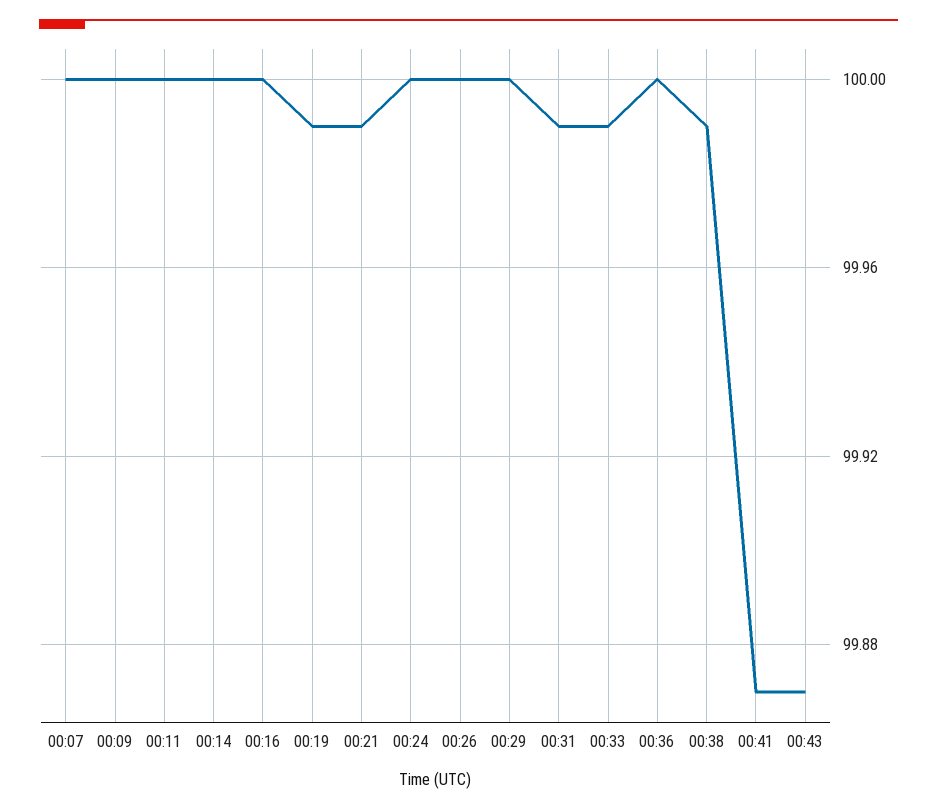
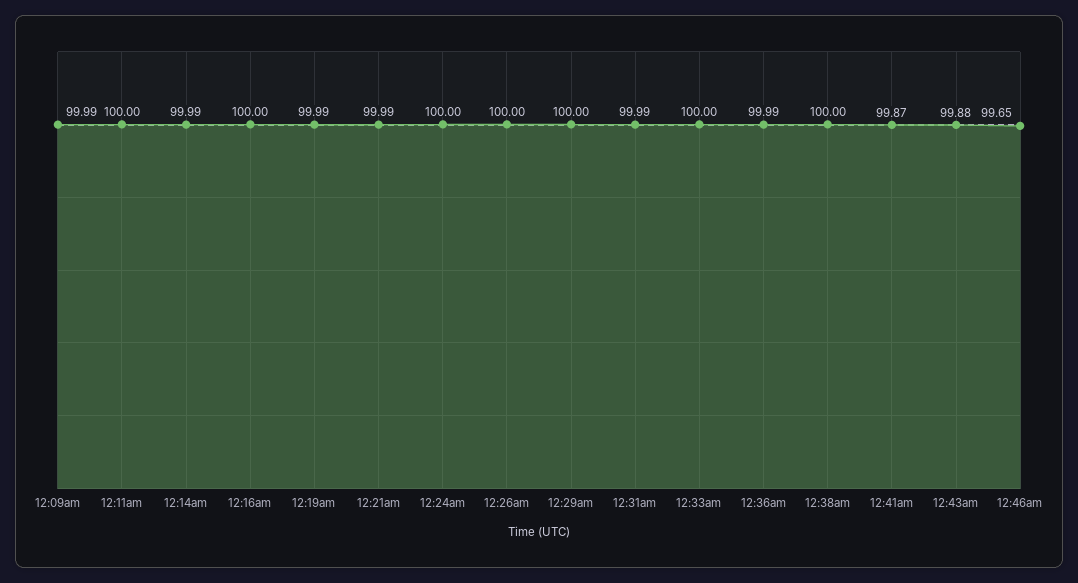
00:07: 100 -> none
00:09: 100 -> 99.99
00:14: 100 -> 99.99
00:33: 99.99 -> 100
00:36: 100 -> 99.99
00:38: 99.99 -> 100
00:43: 99.87 -> 99.88
12:46am: none -> 99.65

